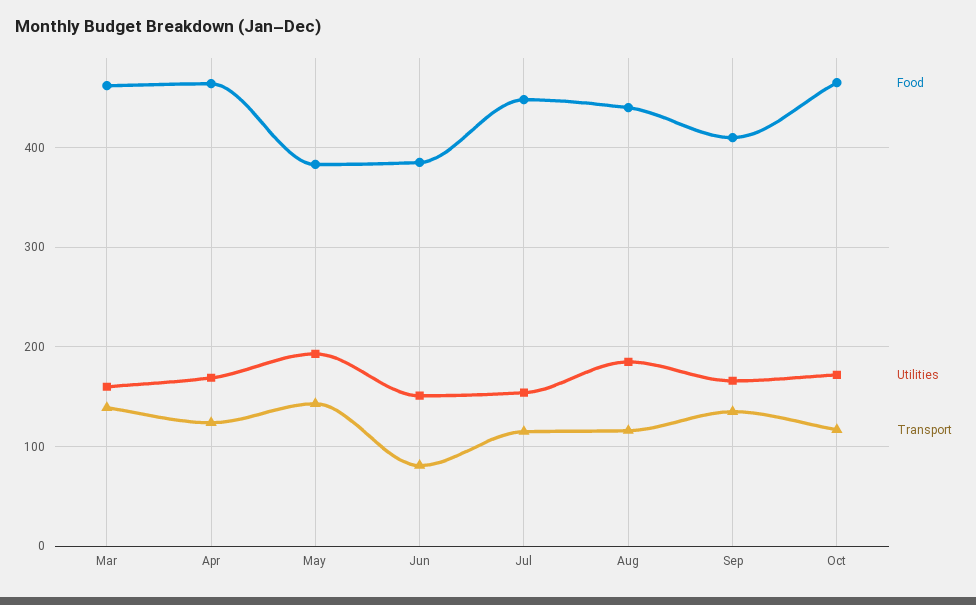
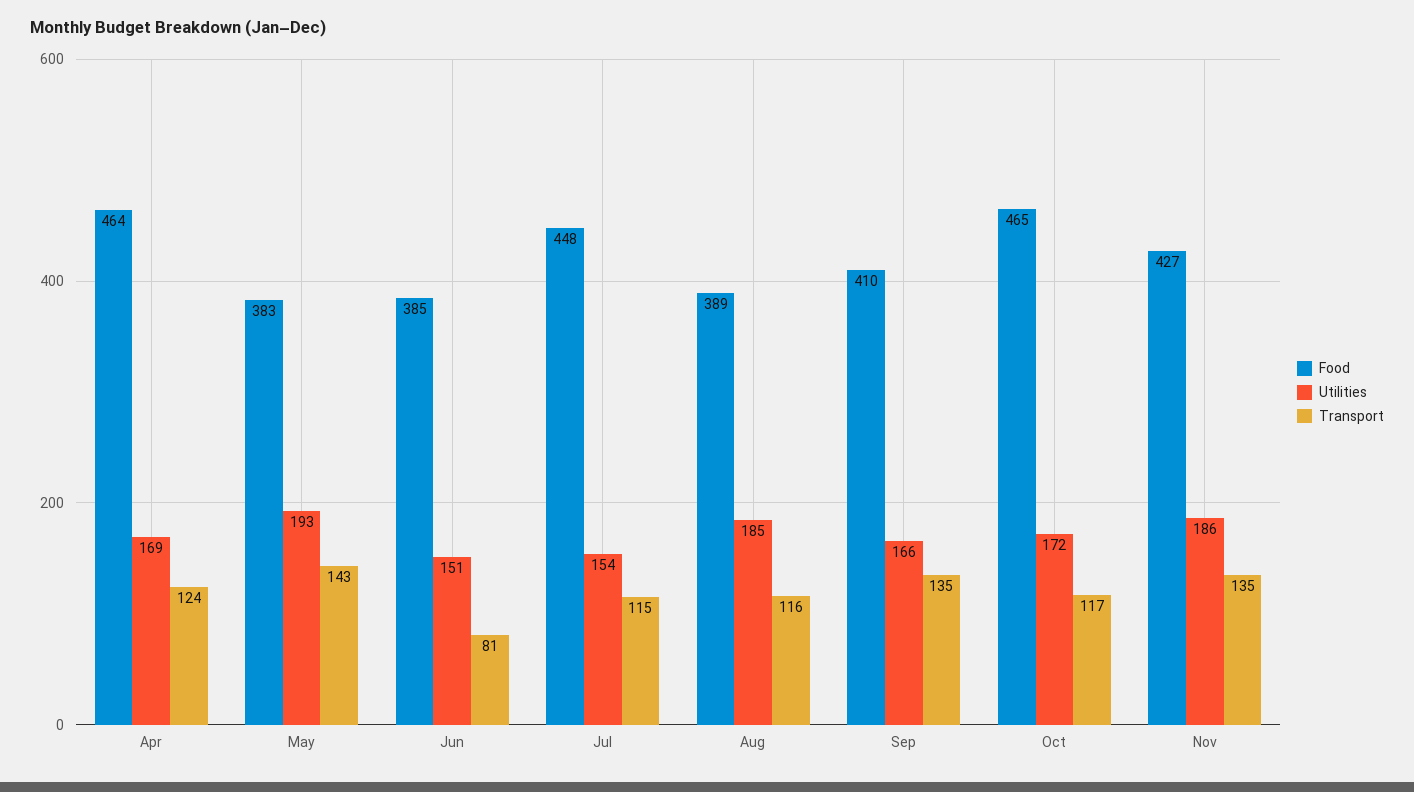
Food, Mar: 460 -> none
Utilities, Mar: 160 -> none
Transport, Mar: 140 -> none
Food, Aug: 440 -> 389
Food, Nov: none -> 427
Utilities, Nov: none -> 186
Transport, Nov: none -> 135

